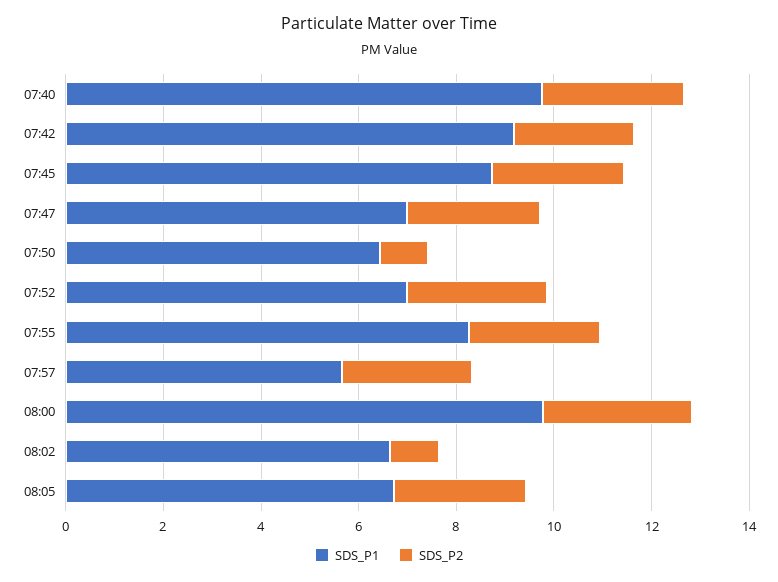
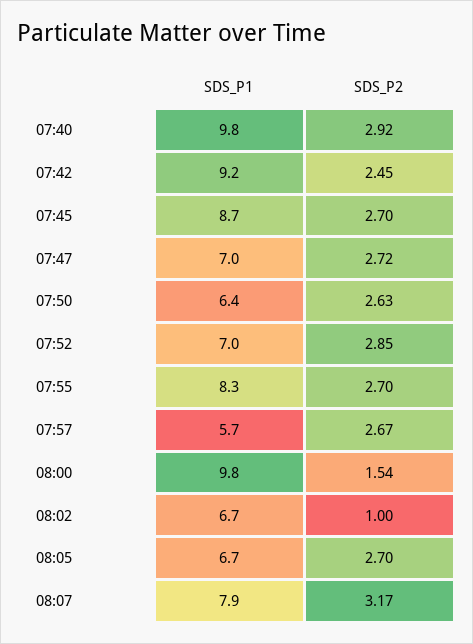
SDS_P2, 07:50: 1 -> 2.63
SDS_P2, 08:00: 3 -> 1.54
SDS_P1, 08:07: none -> 7.9
SDS_P2, 08:07: none -> 3.17

